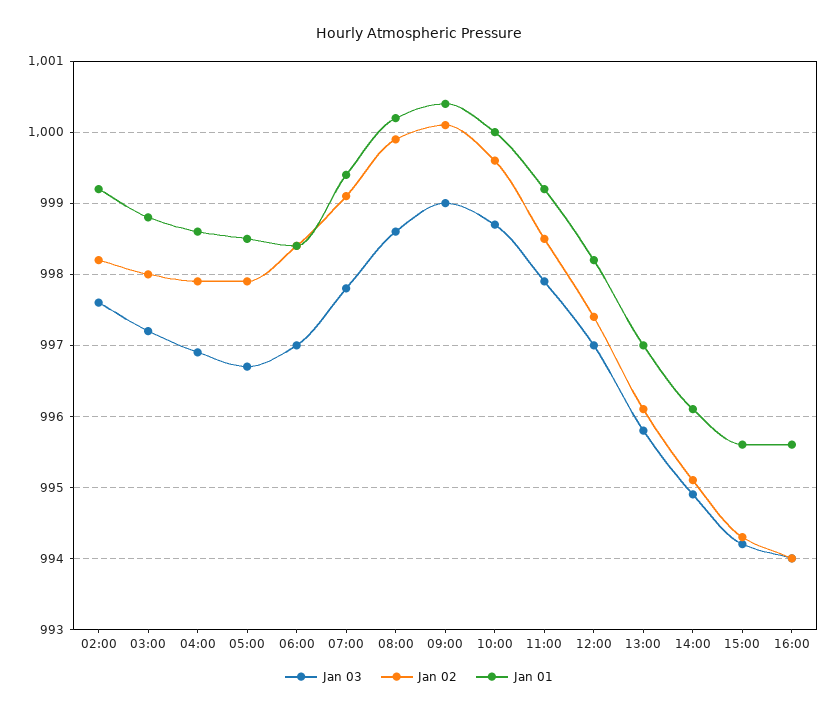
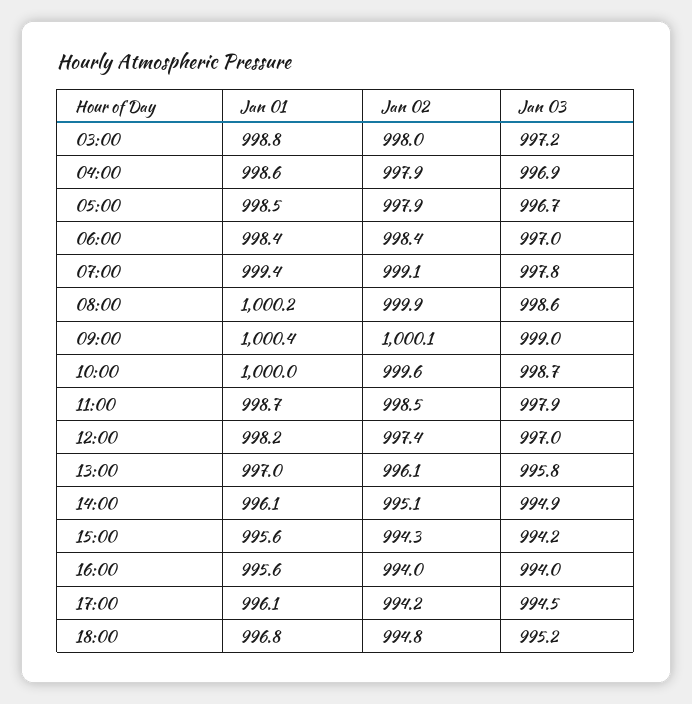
Jan 03, 02:00: 997.6 -> none
Jan 02, 02:00: 998.2 -> none
Jan 01, 02:00: 999.2 -> none
Jan 01, 11:00: 999.2 -> 998.7
Jan 01, 17:00: none -> 996.1
Jan 02, 17:00: none -> 994.2
Jan 03, 17:00: none -> 994.5
Jan 01, 18:00: none -> 996.8
Jan 02, 18:00: none -> 994.8
Jan 03, 18:00: none -> 995.2

